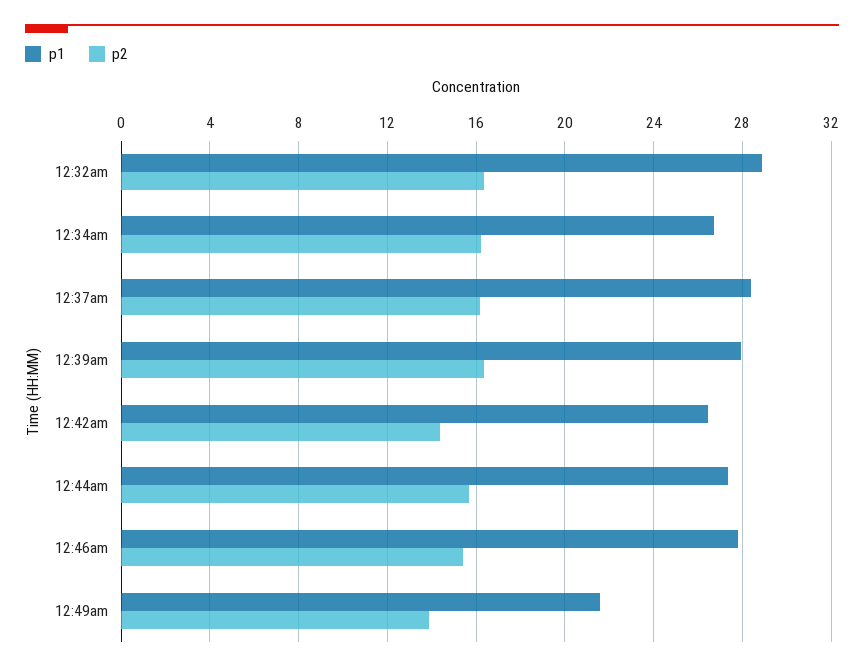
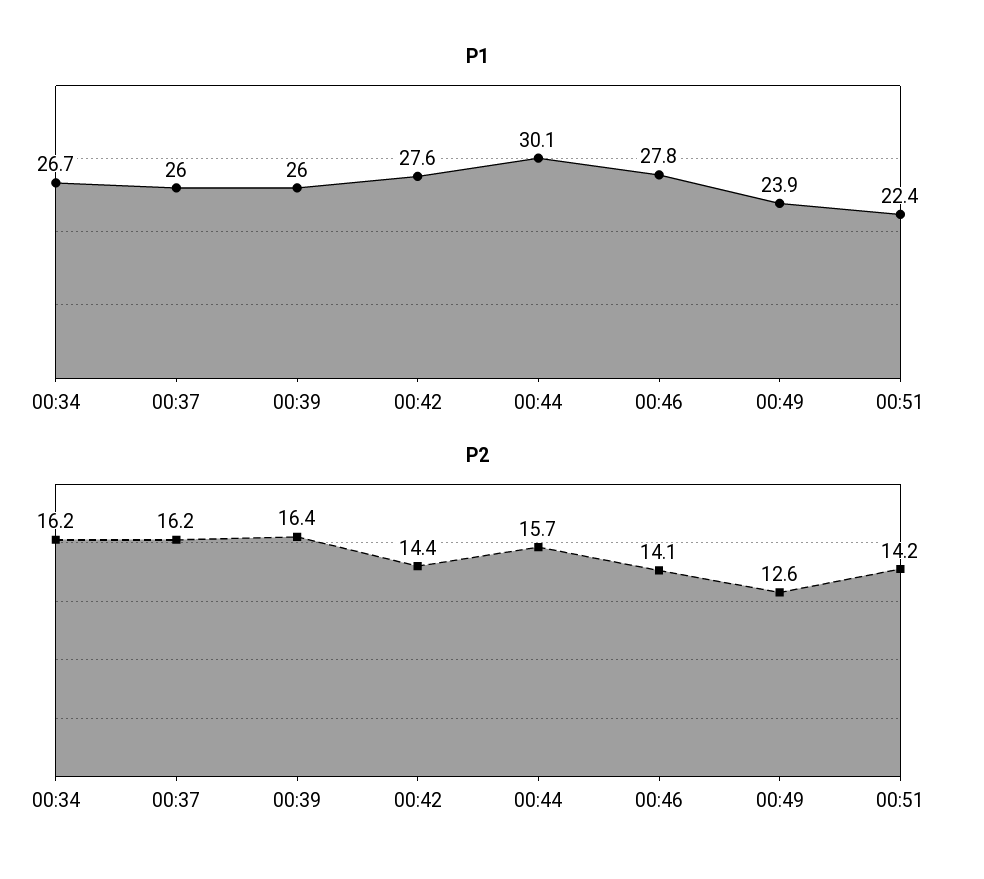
p1, 12:32am: 29 -> none
p2, 12:32am: 16.5 -> none
p1, 12:37am: 28.5 -> 26
p1, 12:39am: 28 -> 26
p1, 12:42am: 26.5 -> 27.6
p1, 12:44am: 27.5 -> 30.1
p2, 12:46am: 15.5 -> 14.1
p1, 12:49am: 21.5 -> 23.9
p2, 12:49am: 14 -> 12.6
p1, 00:51: none -> 22.4
p2, 00:51: none -> 14.2

